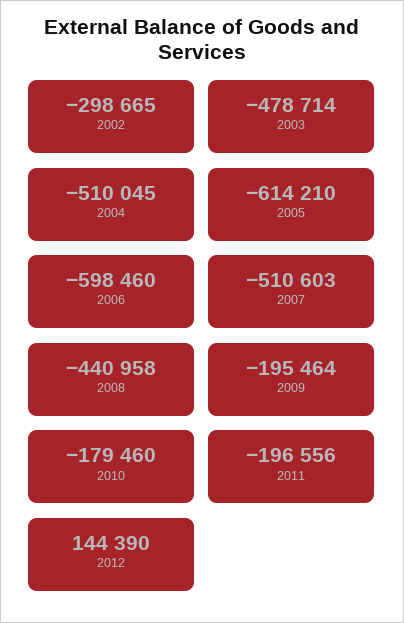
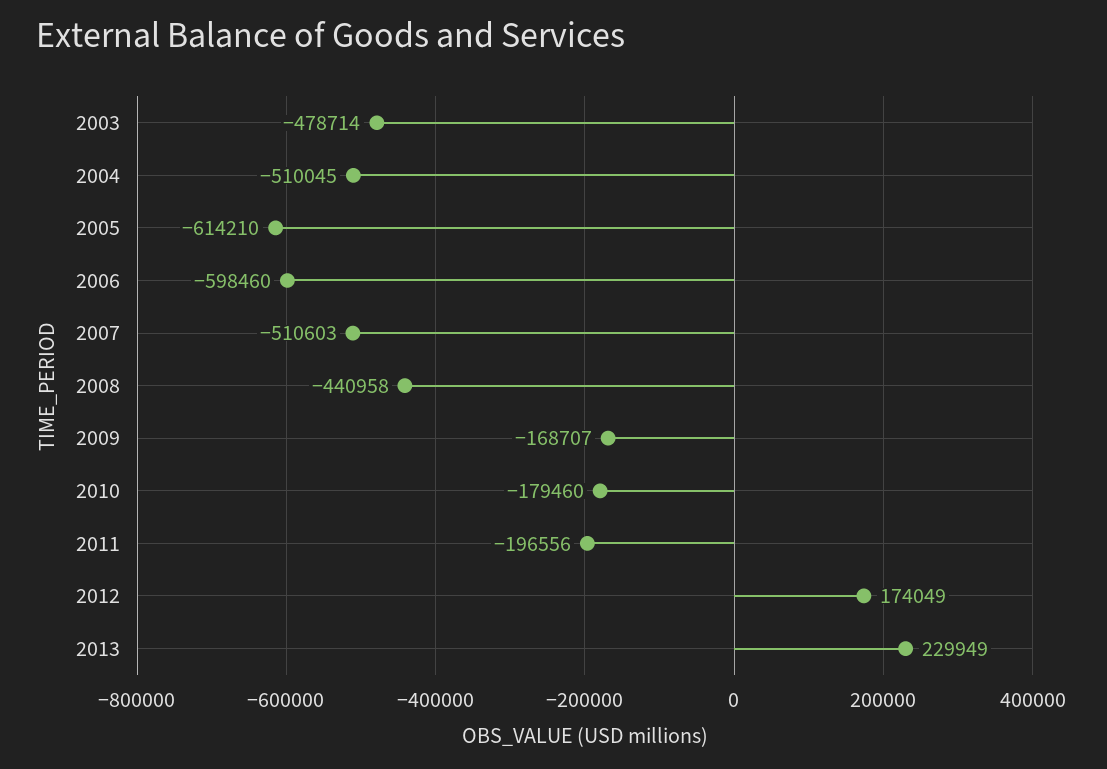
2002: -298665 -> none
2009: -195464 -> -168707
2012: 144390 -> 174049
2013: none -> 229949

